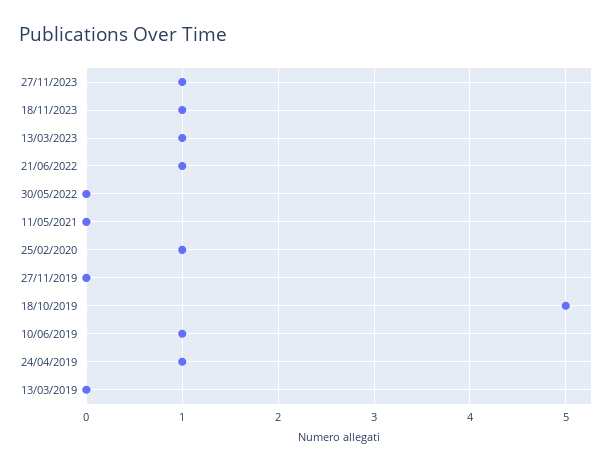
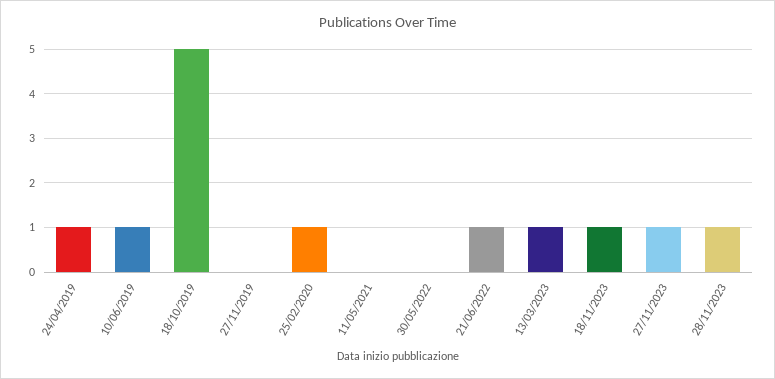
13/03/2019: 0 -> none
28/11/2023: none -> 1

